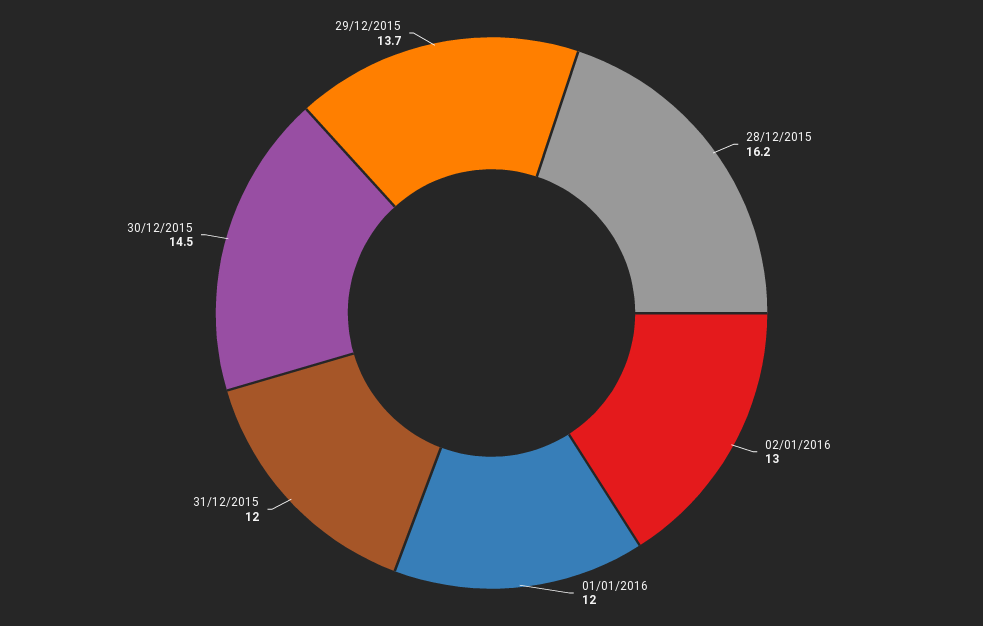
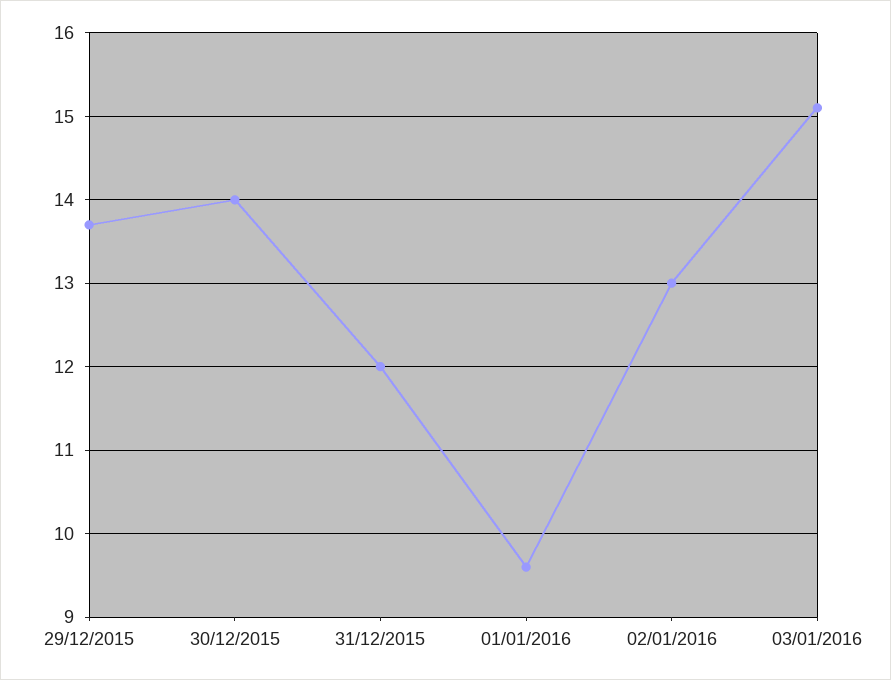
28/12/2015: 16.2 -> none
01/01/2016: 12 -> 9.6
30/12/2015: 14.5 -> 14
03/01/2016: none -> 15.1

